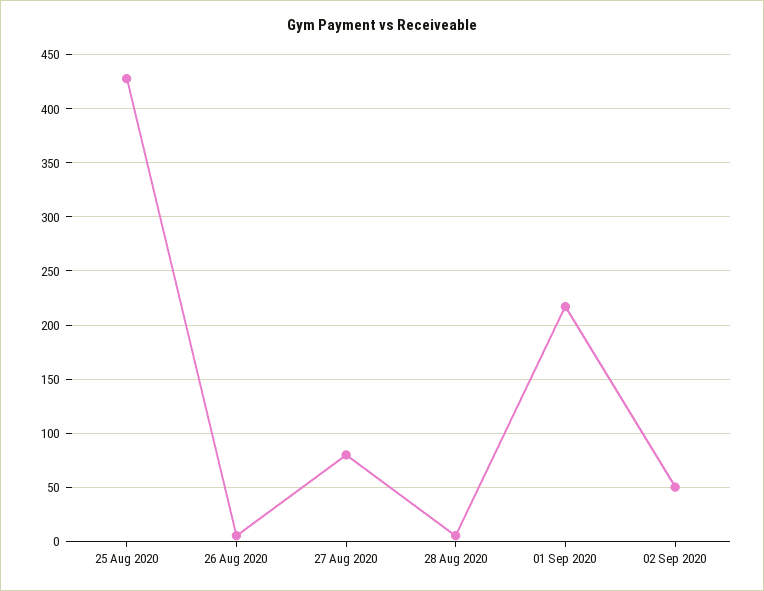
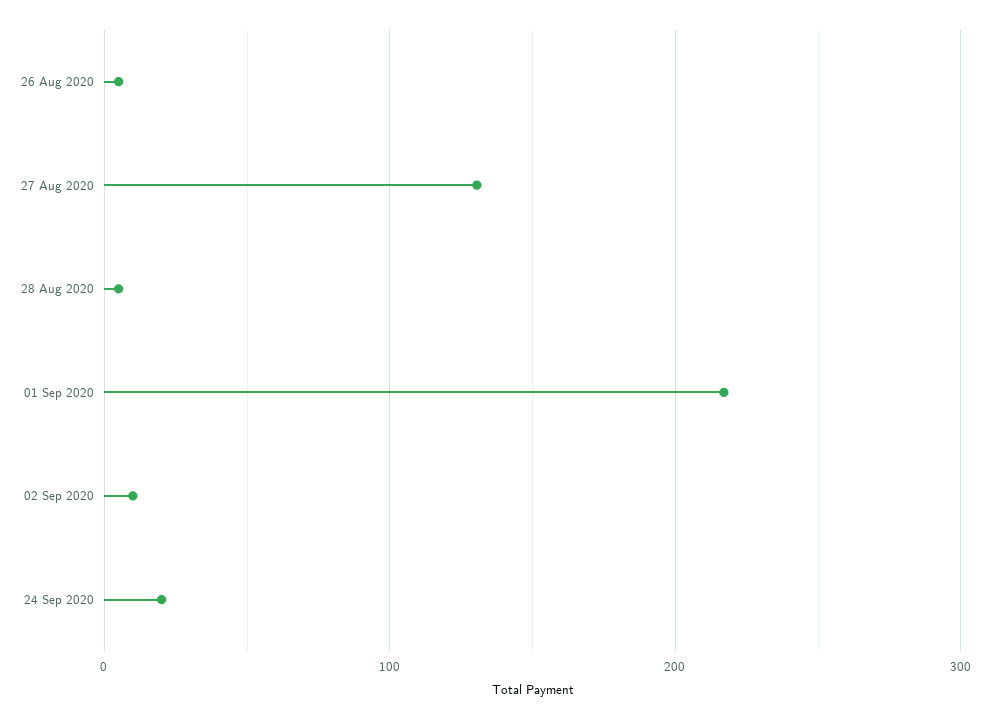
25 Aug 2020: 430 -> none
27 Aug 2020: 80 -> 130
02 Sep 2020: 50 -> 10
24 Sep 2020: none -> 20

